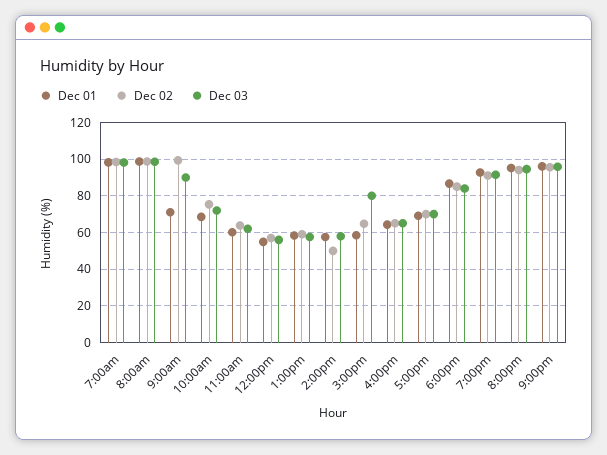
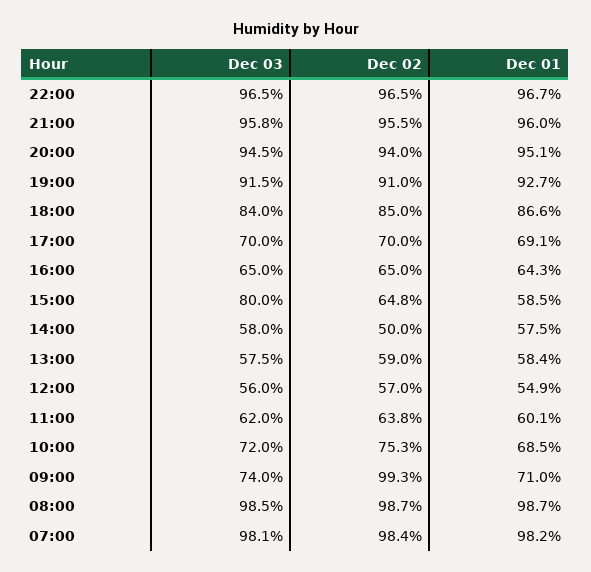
Dec 03, 9:00am: 90 -> 74
Dec 03, 22:00: none -> 96.5
Dec 02, 22:00: none -> 96.5
Dec 01, 22:00: none -> 96.7

